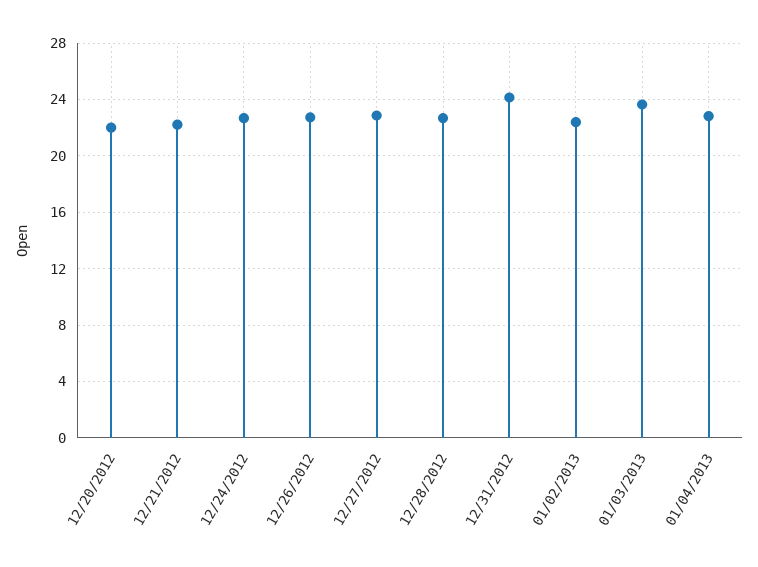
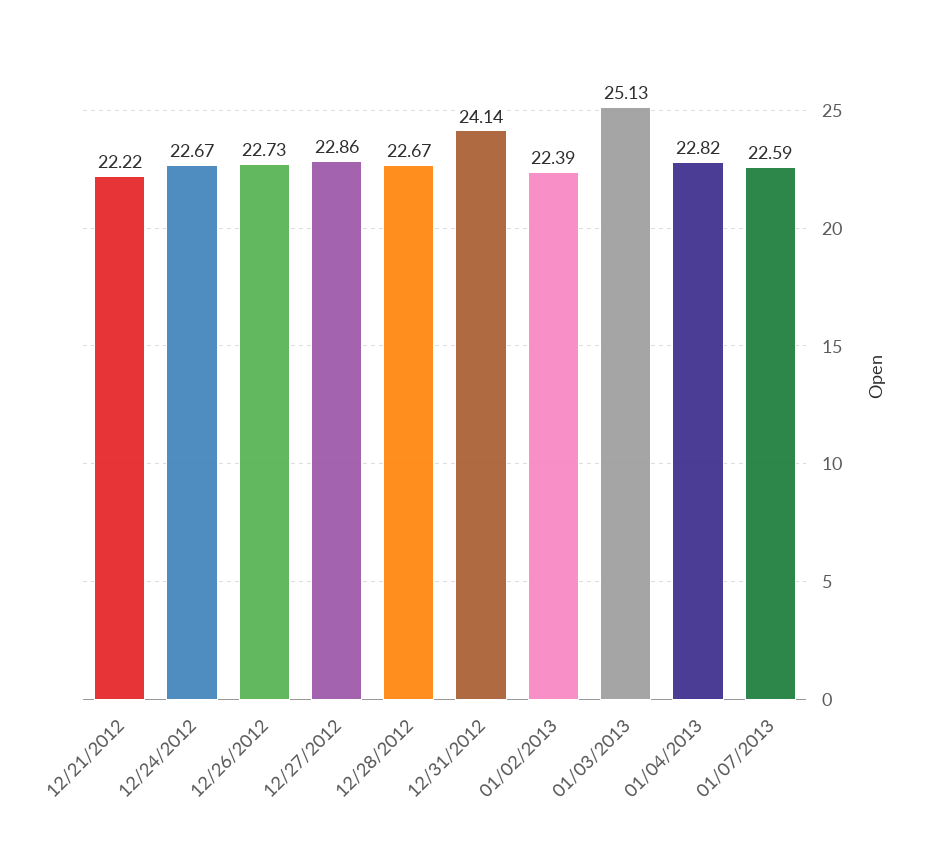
12/20/2012: 22 -> none
01/03/2013: 23.5 -> 25.13
01/07/2013: none -> 22.59

